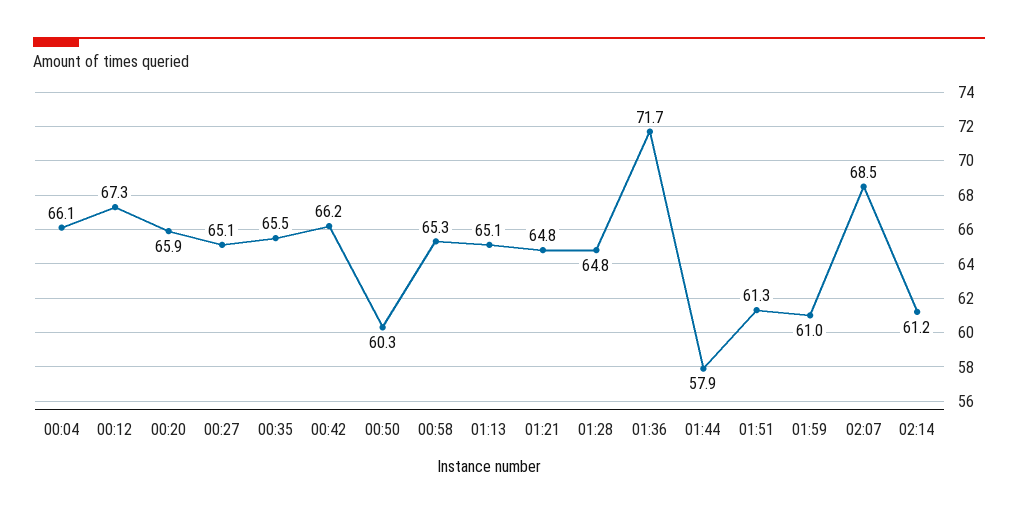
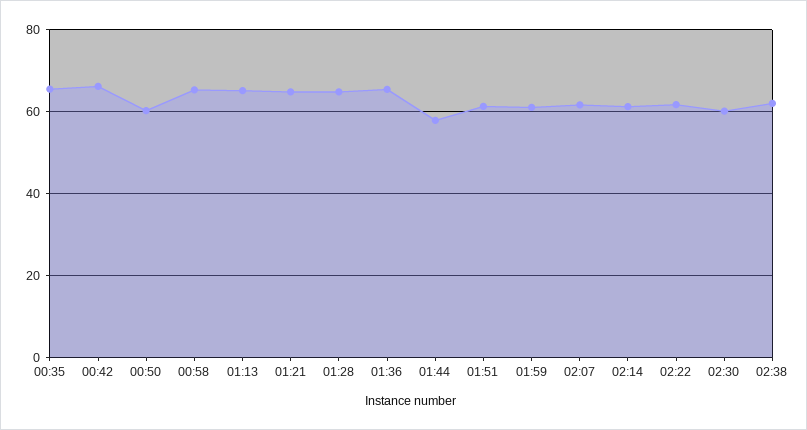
00:04: 66.1 -> none
00:12: 67.3 -> none
00:20: 65.9 -> none
00:27: 65.1 -> none
01:36: 71.7 -> 66
02:07: 68.5 -> 62
02:22: none -> 62
02:30: none -> 60
02:38: none -> 62

